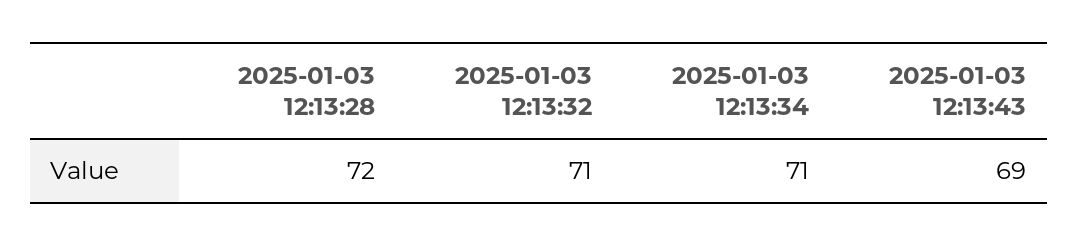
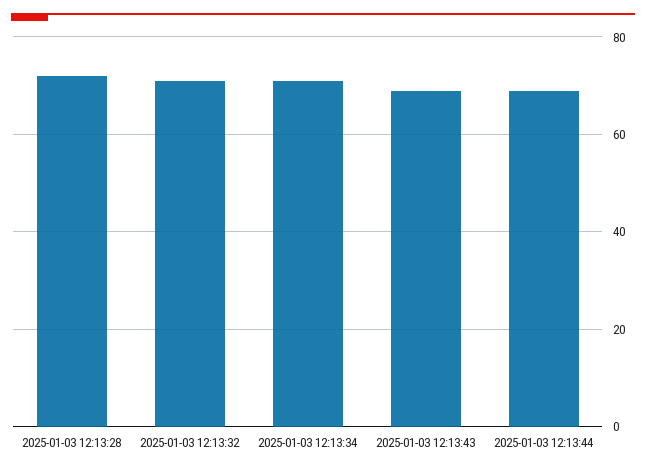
2025-01-03 12:13:44: none -> 70

